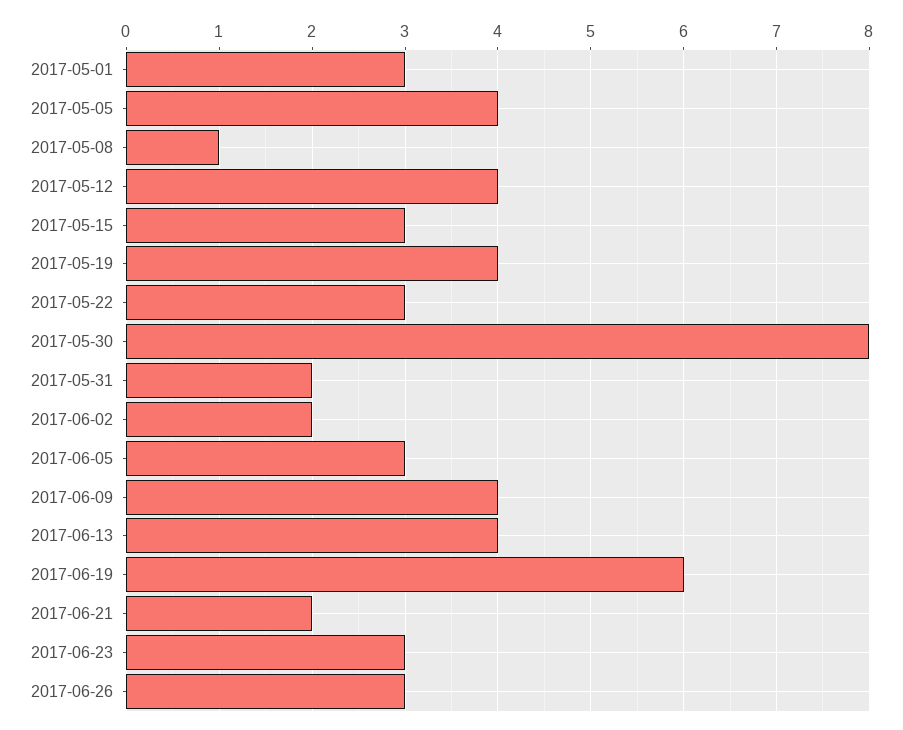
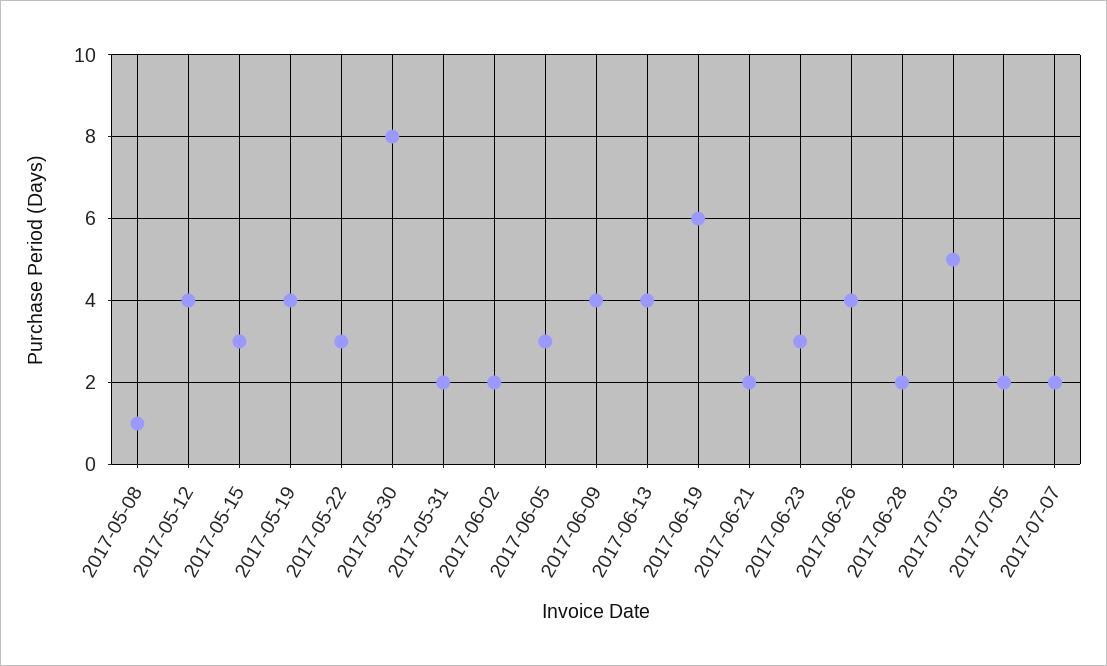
2017-05-01: 3 -> none
2017-05-05: 4 -> none
2017-06-26: 3 -> 4
2017-06-28: none -> 2
2017-07-03: none -> 5
2017-07-05: none -> 2
2017-07-07: none -> 2

